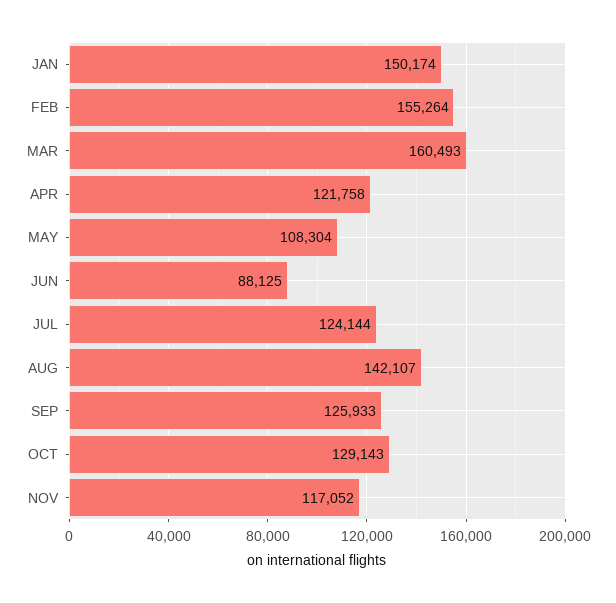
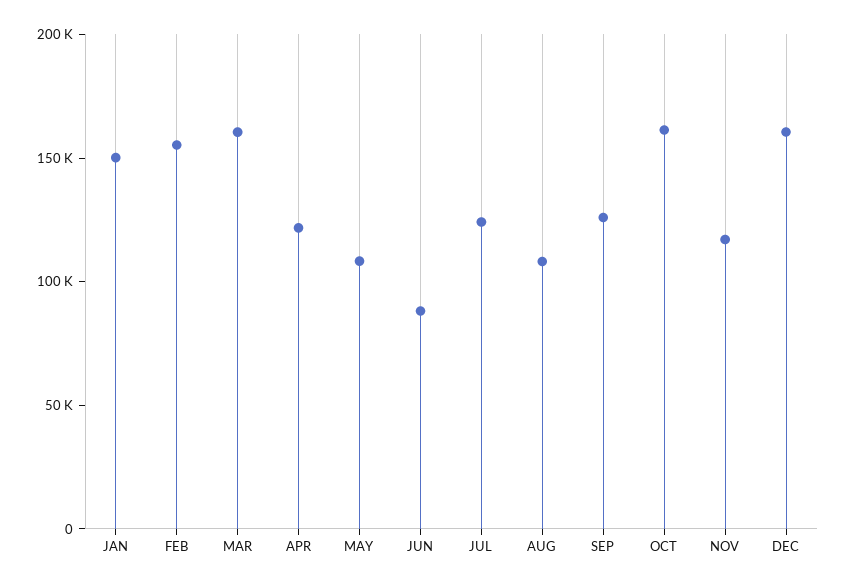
AUG: 142107 -> 110000
OCT: 129143 -> 160000
DEC: none -> 160000

